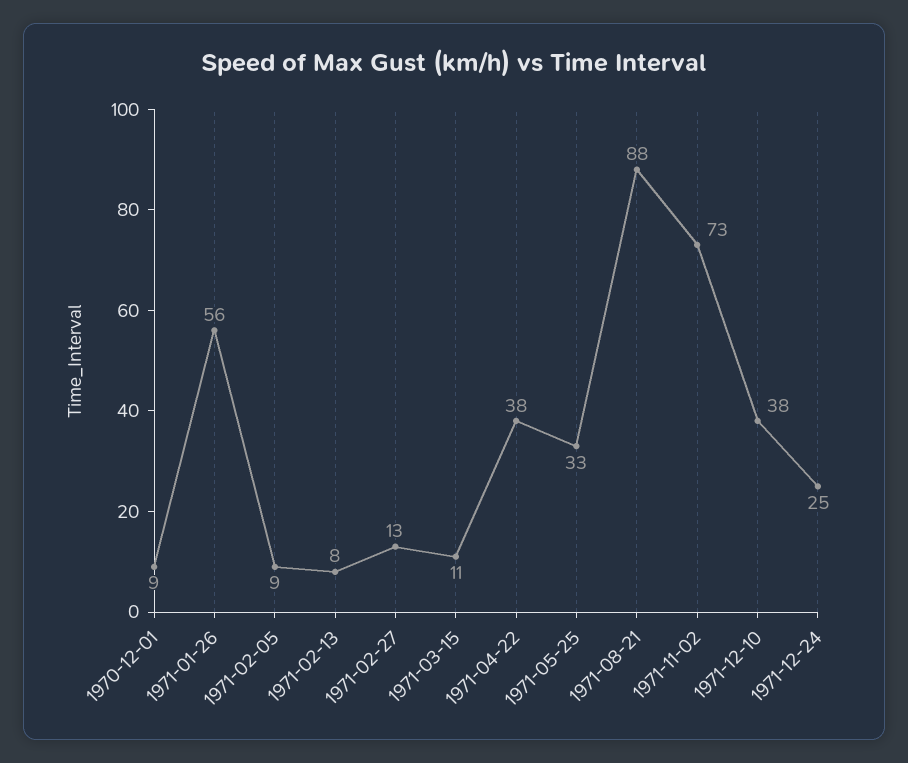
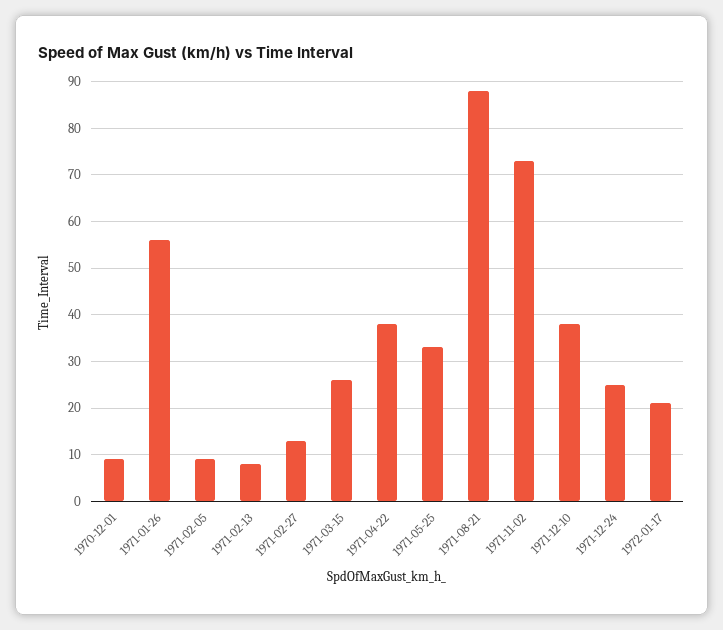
1971-03-15: 11 -> 25
1972-01-17: none -> 20

